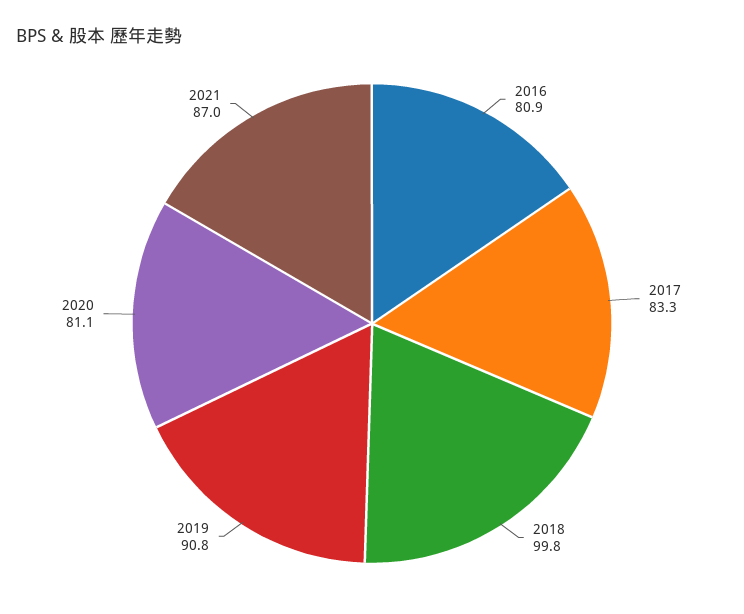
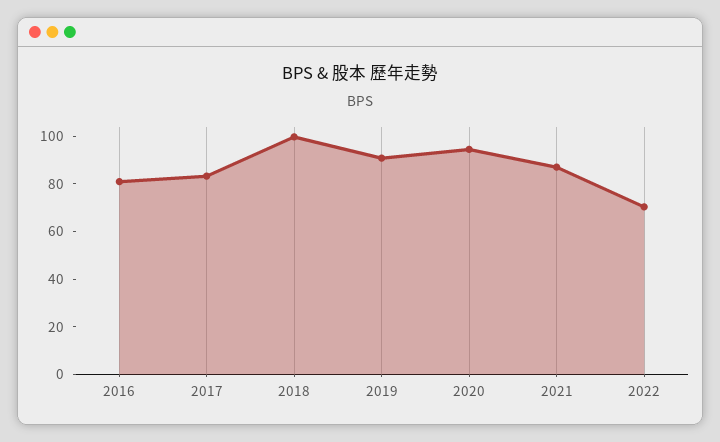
2020: 81.1 -> 95
2022: none -> 70

